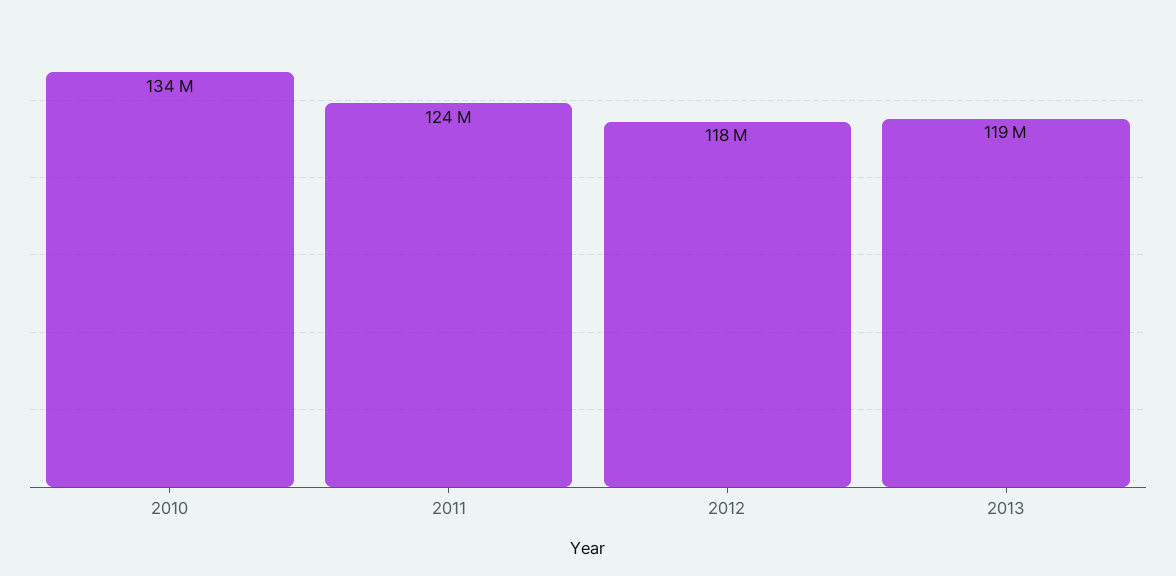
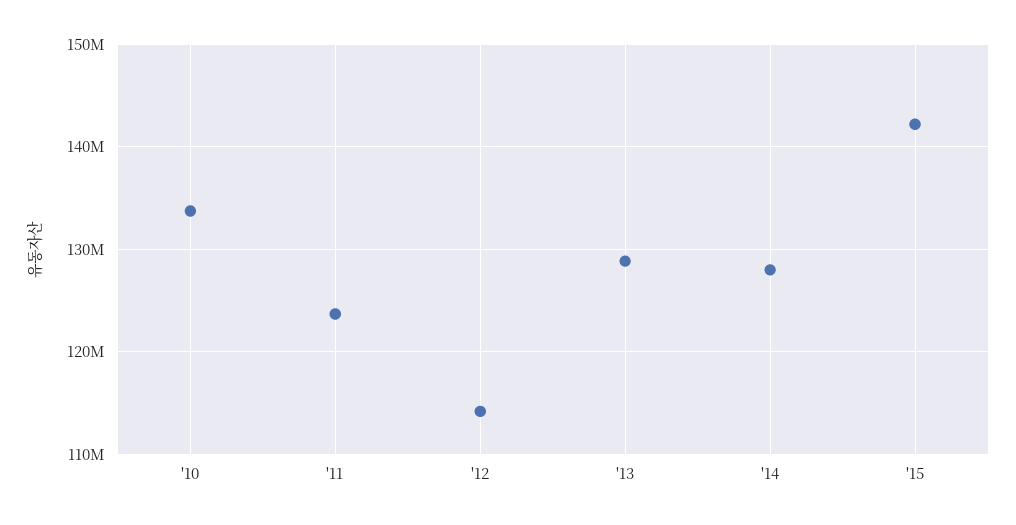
2012: 118000000 -> 114000000
2013: 119000000 -> 129000000
'14: none -> 128000000
'15: none -> 142000000

